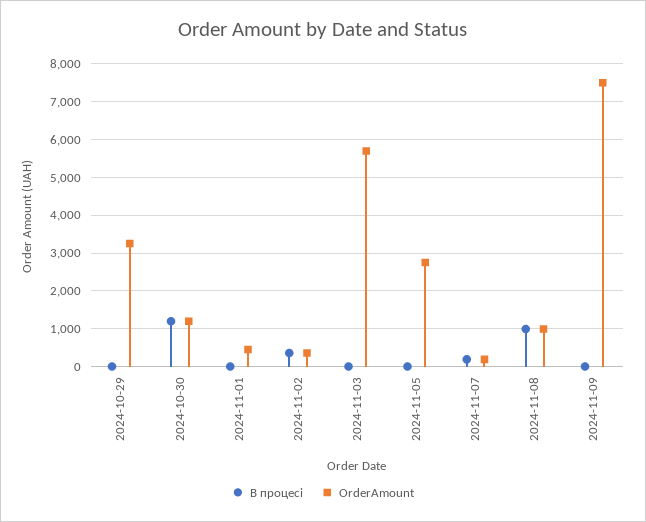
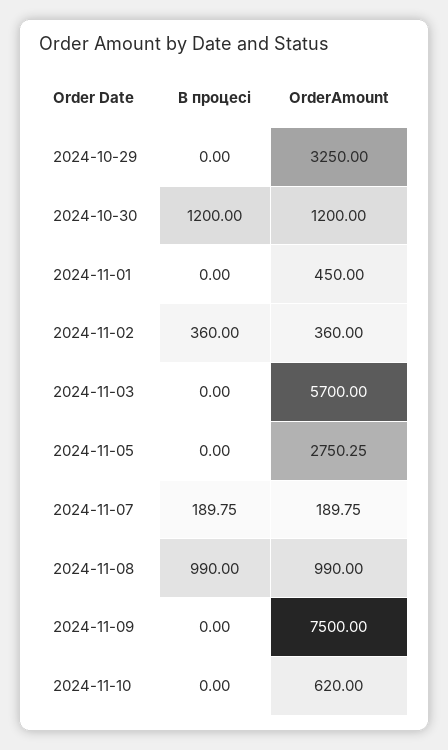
В процесі, 2024-11-10: none -> 0
OrderAmount, 2024-11-10: none -> 620

